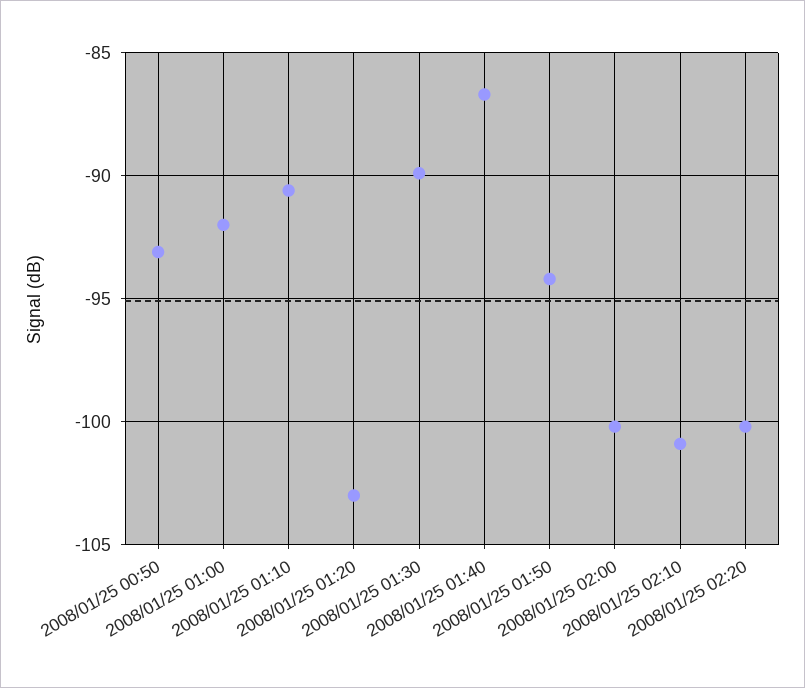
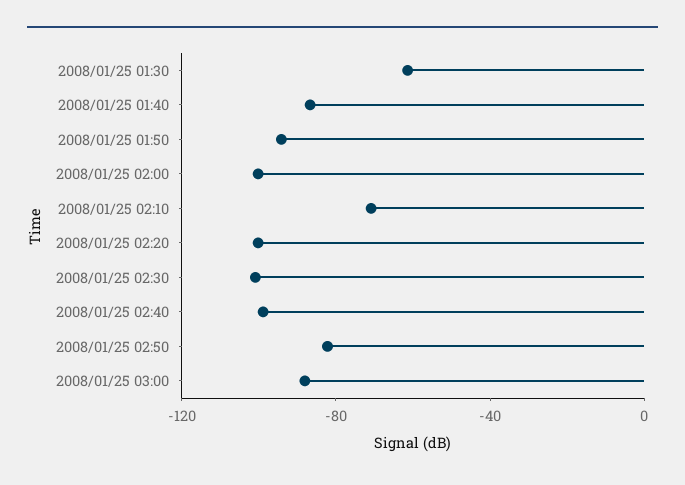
2008/01/25 00:50: -93 -> none
2008/01/25 01:00: -92 -> none
2008/01/25 01:10: -90.5 -> none
2008/01/25 01:20: -103 -> none
2008/01/25 01:30: -90 -> -60
2008/01/25 02:10: -101 -> -70
2008/01/25 02:30: none -> -100
2008/01/25 02:40: none -> -100
2008/01/25 02:50: none -> -80
2008/01/25 03:00: none -> -90

